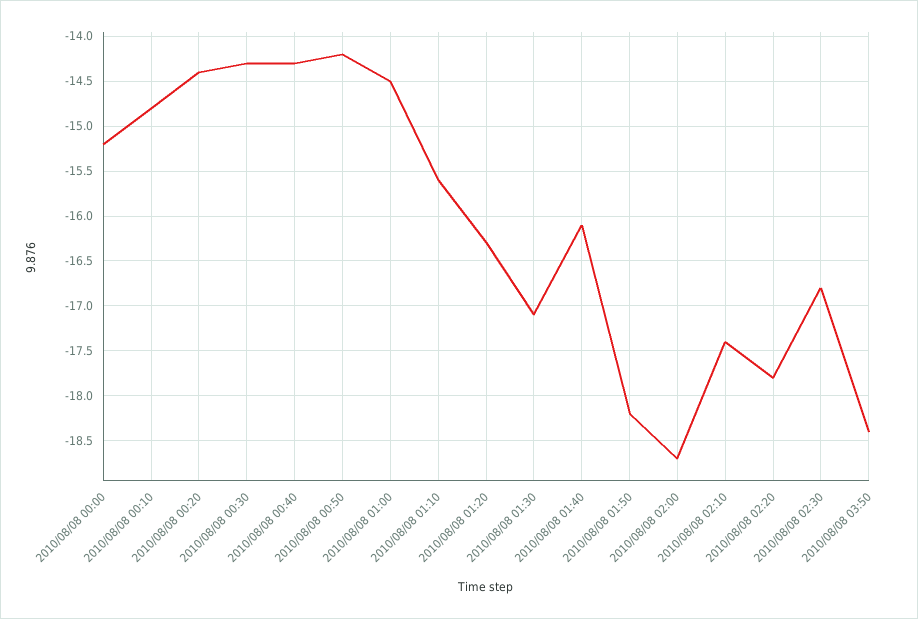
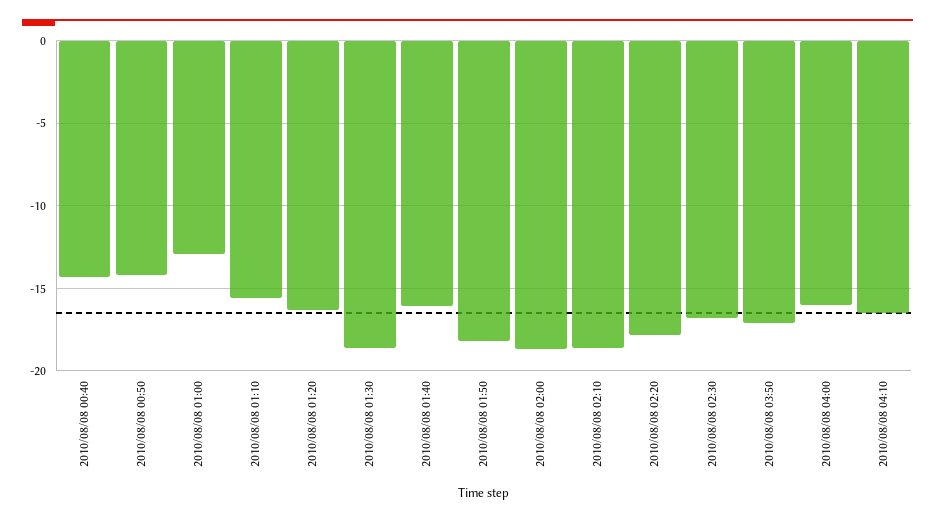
2010/08/08 00:00: -15.2 -> none
2010/08/08 00:10: -14.8 -> none
2010/08/08 00:20: -14.4 -> none
2010/08/08 00:30: -14.3 -> none
2010/08/08 01:00: -14.5 -> -13
2010/08/08 01:30: -17.1 -> -18.5
2010/08/08 02:10: -17.4 -> -18.5
2010/08/08 03:50: -18.4 -> -17
2010/08/08 04:00: none -> -16
2010/08/08 04:10: none -> -16.5

